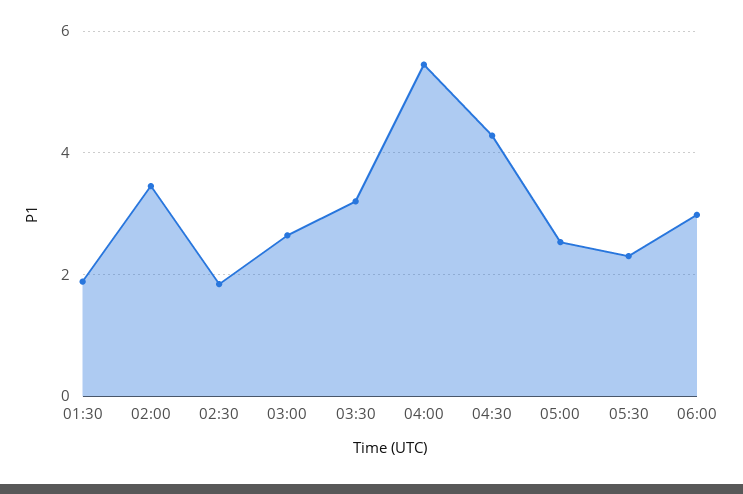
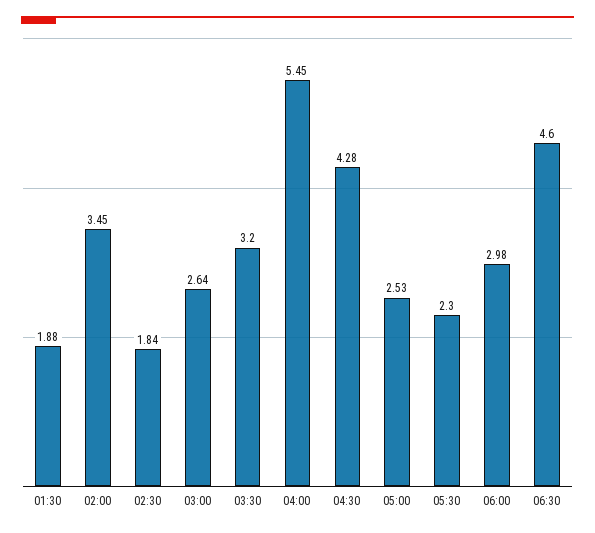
06:30: none -> 4.6

